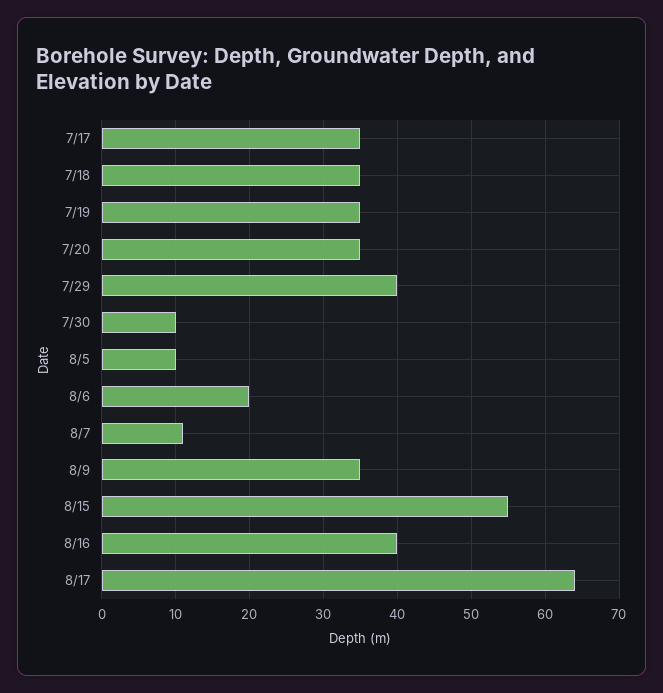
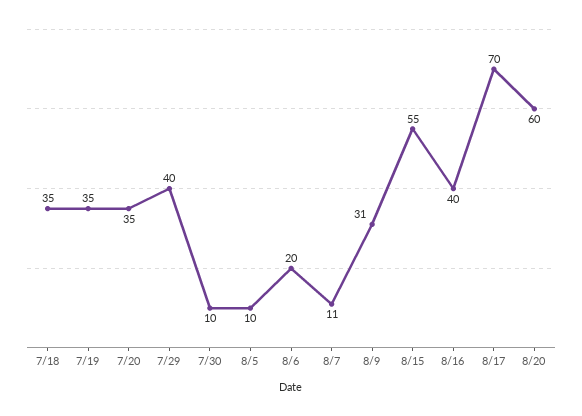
7/17: 35 -> none
8/9: 35 -> 31
8/17: 64 -> 70
8/20: none -> 60

